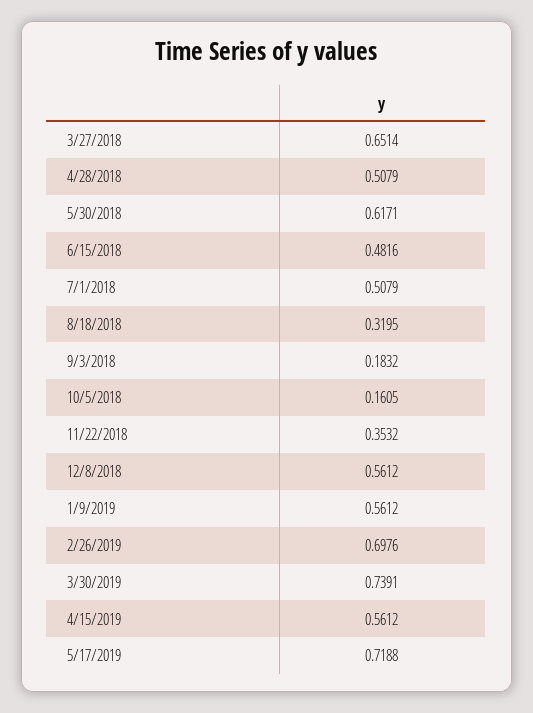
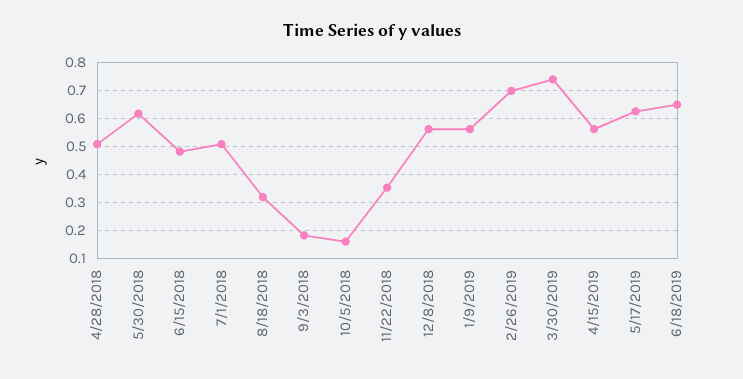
3/27/2018: 0.6514 -> none
5/17/2019: 0.7188 -> 0.625
6/18/2019: none -> 0.65

